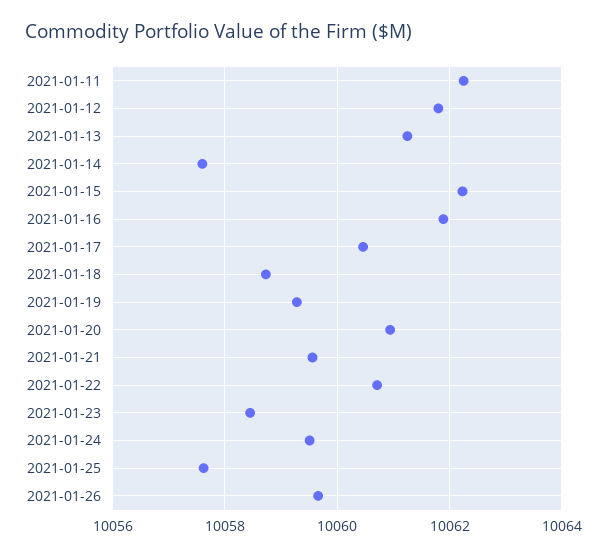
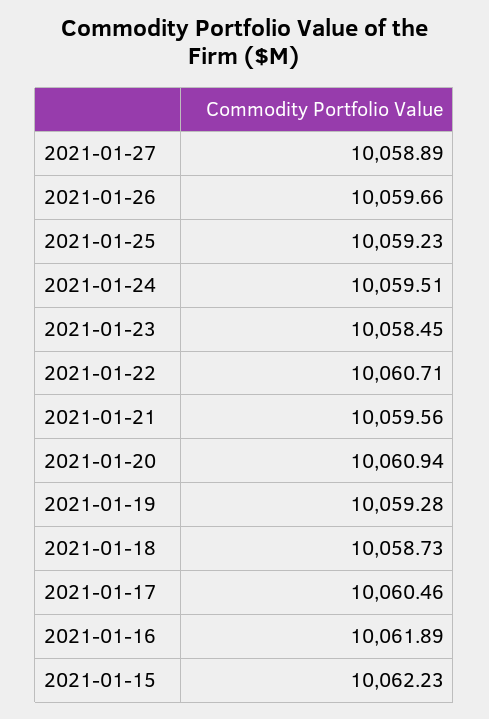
2021-01-11: 10062.2 -> none
2021-01-12: 10061.8 -> none
2021-01-13: 10061.2 -> none
2021-01-14: 10057.6 -> none
2021-01-25: 10057.6 -> 10059.23
2021-01-27: none -> 10058.89

